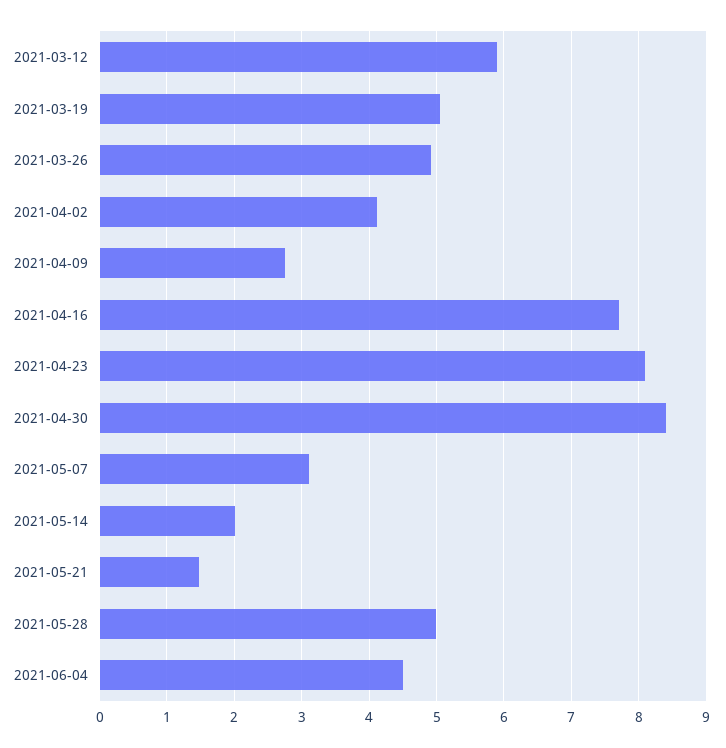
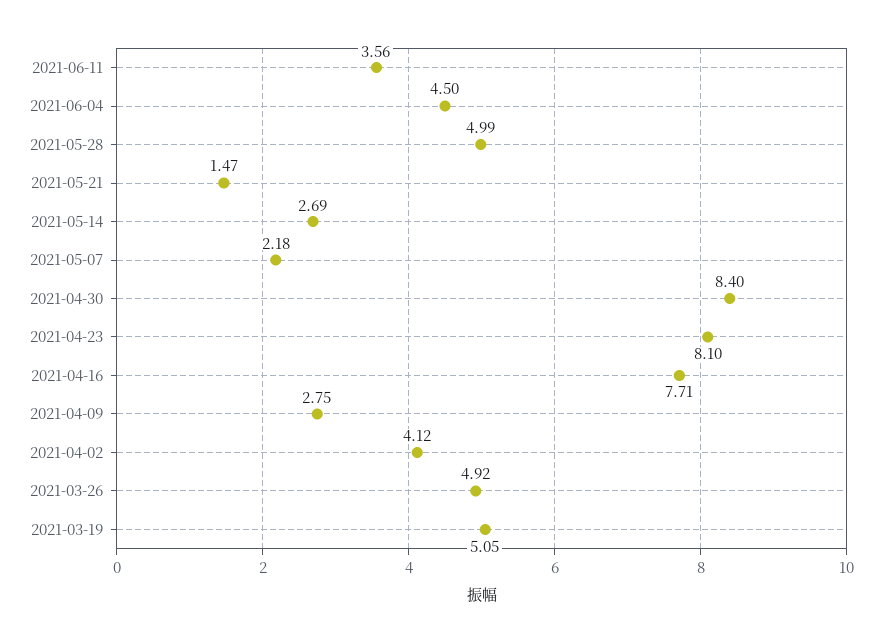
2021-03-12: 5.9 -> none
2021-05-07: 3.1 -> 2.18
2021-05-14: 2 -> 2.69
2021-06-11: none -> 3.56

